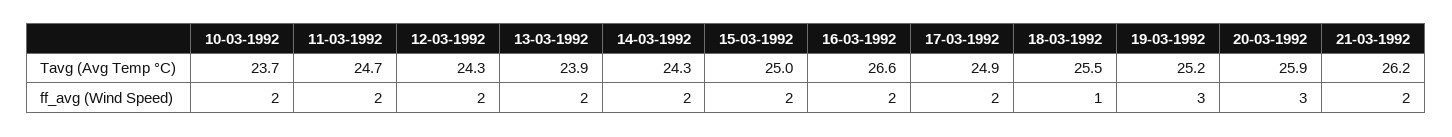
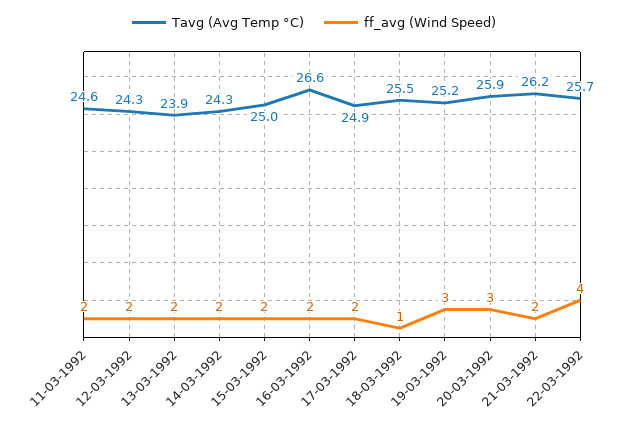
Tavg (Avg Temp °C), 10-03-1992: 23.7 -> none
Tavg (Avg Temp °C), 11-03-1992: 24.7 -> 24.6
ff_avg (Wind Speed), 10-03-1992: 2 -> none
Tavg (Avg Temp °C), 22-03-1992: none -> 25.7
ff_avg (Wind Speed), 22-03-1992: none -> 4

